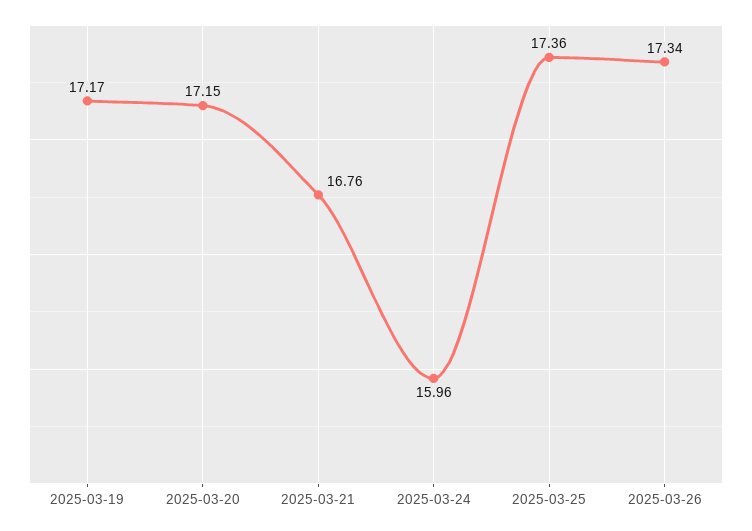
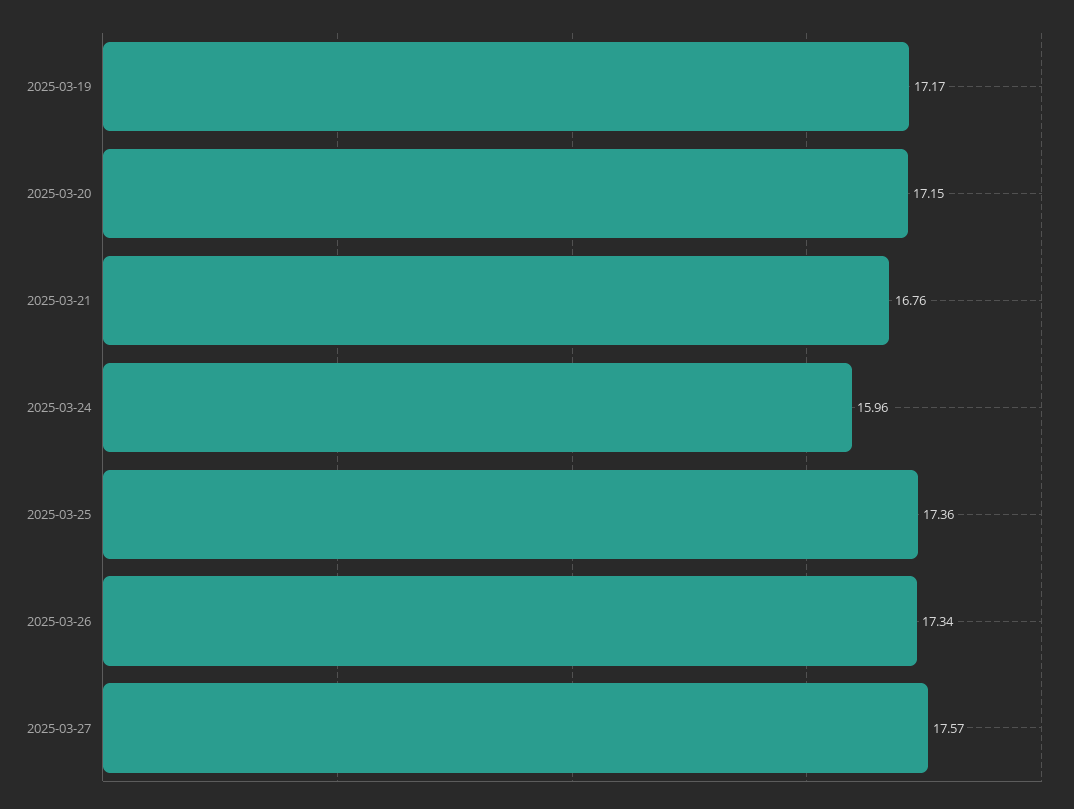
2025-03-27: none -> 17.57

